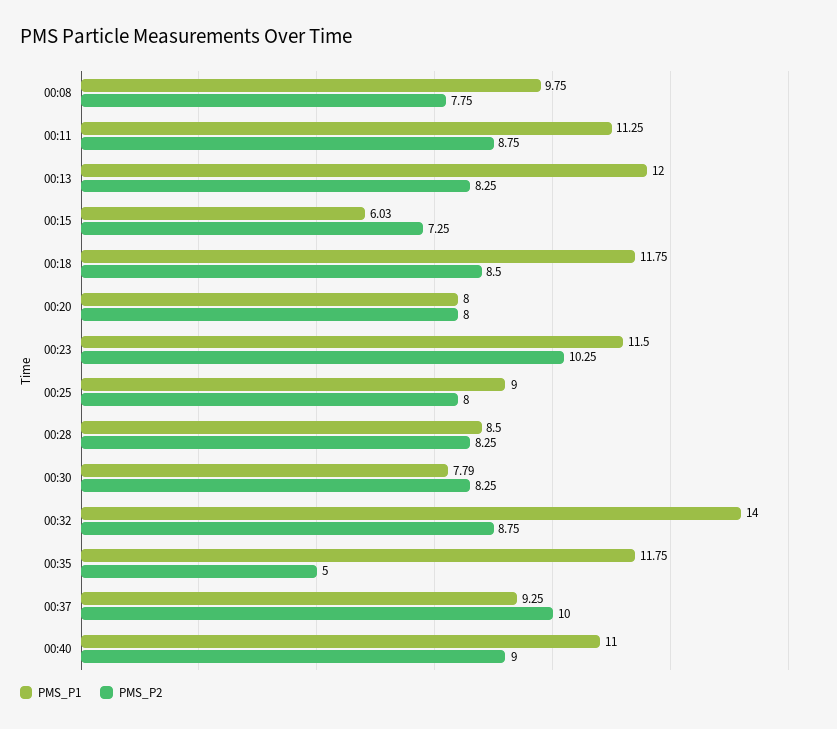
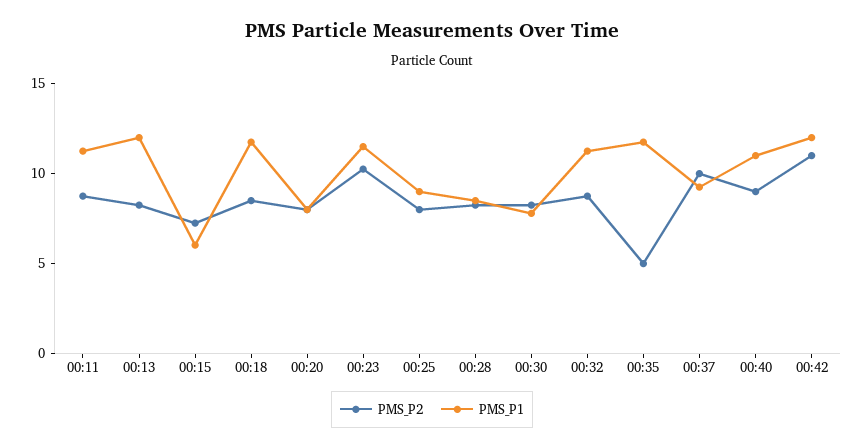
PMS_P1, 00:08: 9.75 -> none
PMS_P2, 00:08: 7.75 -> none
PMS_P1, 00:32: 14 -> 11
PMS_P2, 00:42: none -> 11
PMS_P1, 00:42: none -> 12

